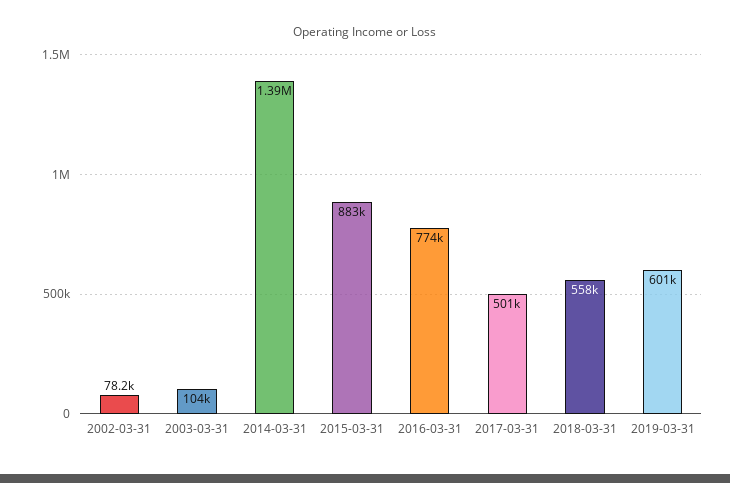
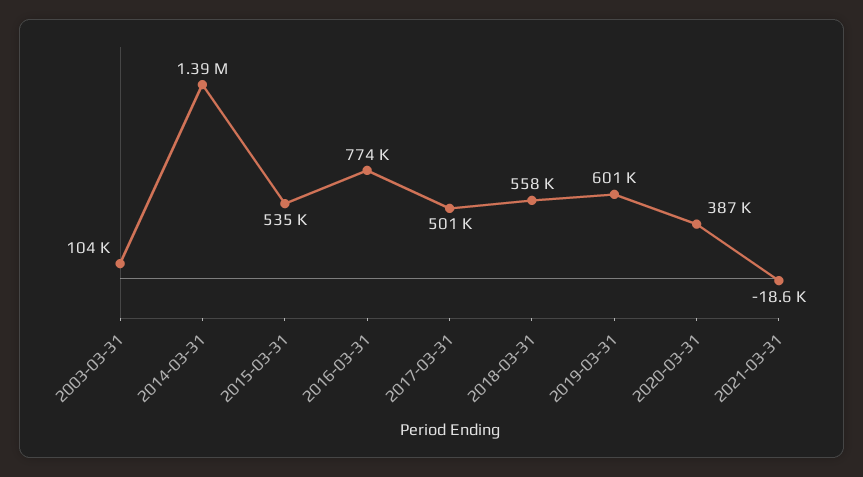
2002-03-31: 78200 -> none
2015-03-31: 883000 -> 535000
2020-03-31: none -> 387000
2021-03-31: none -> -18600

